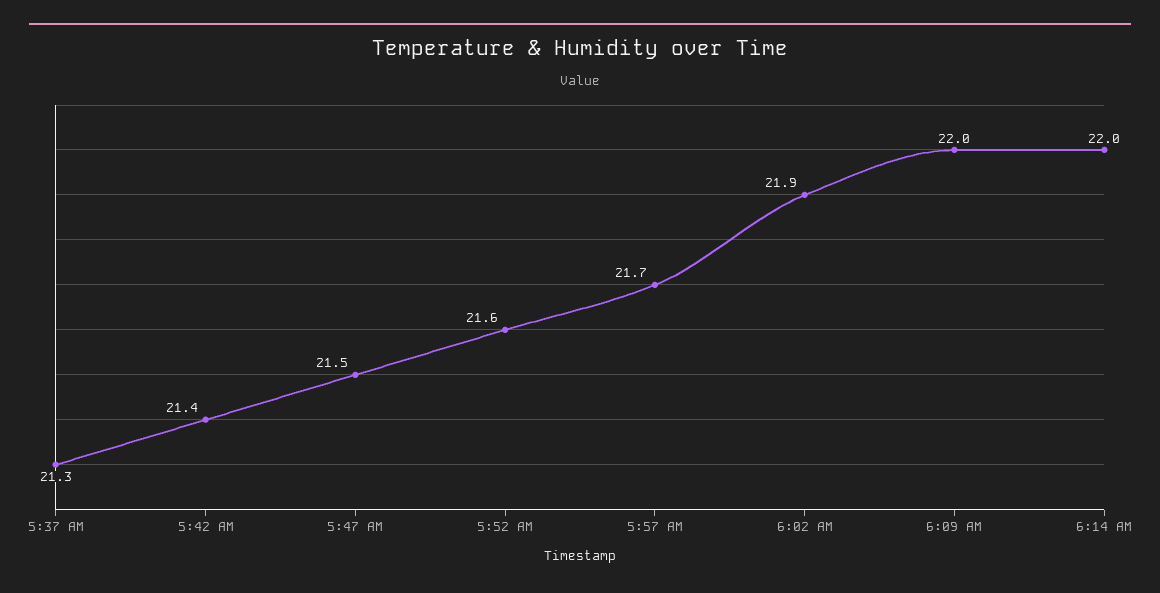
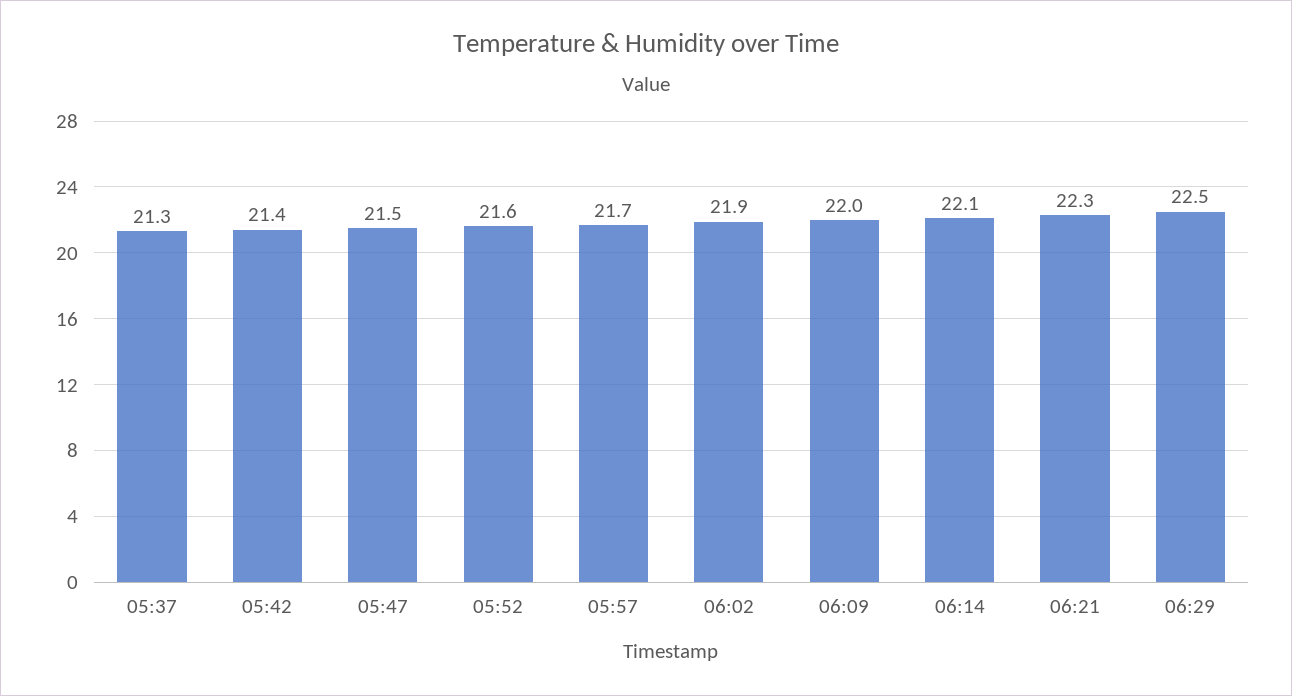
6:14 AM: 22 -> 22.1
06:21: none -> 22.3
06:29: none -> 22.5

